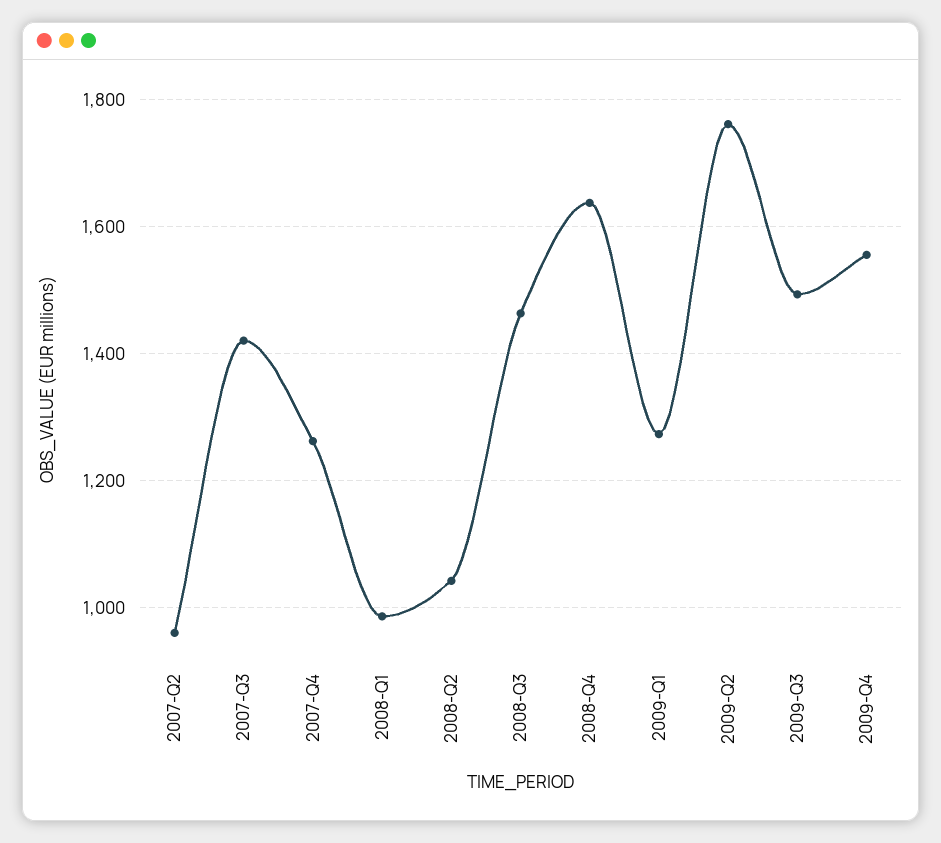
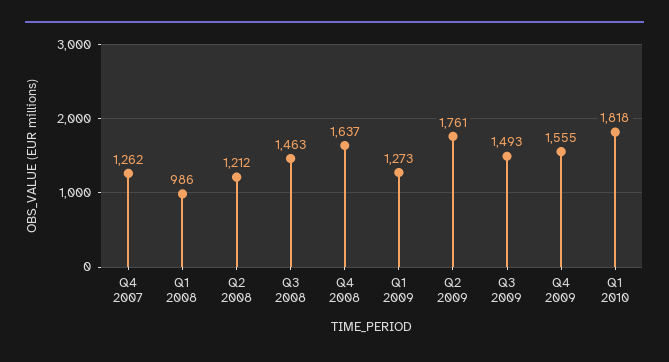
2007-Q2: 960 -> none
2007-Q3: 1420 -> none
2008-Q2: 1040 -> 1212
Q1 2010: none -> 1818

